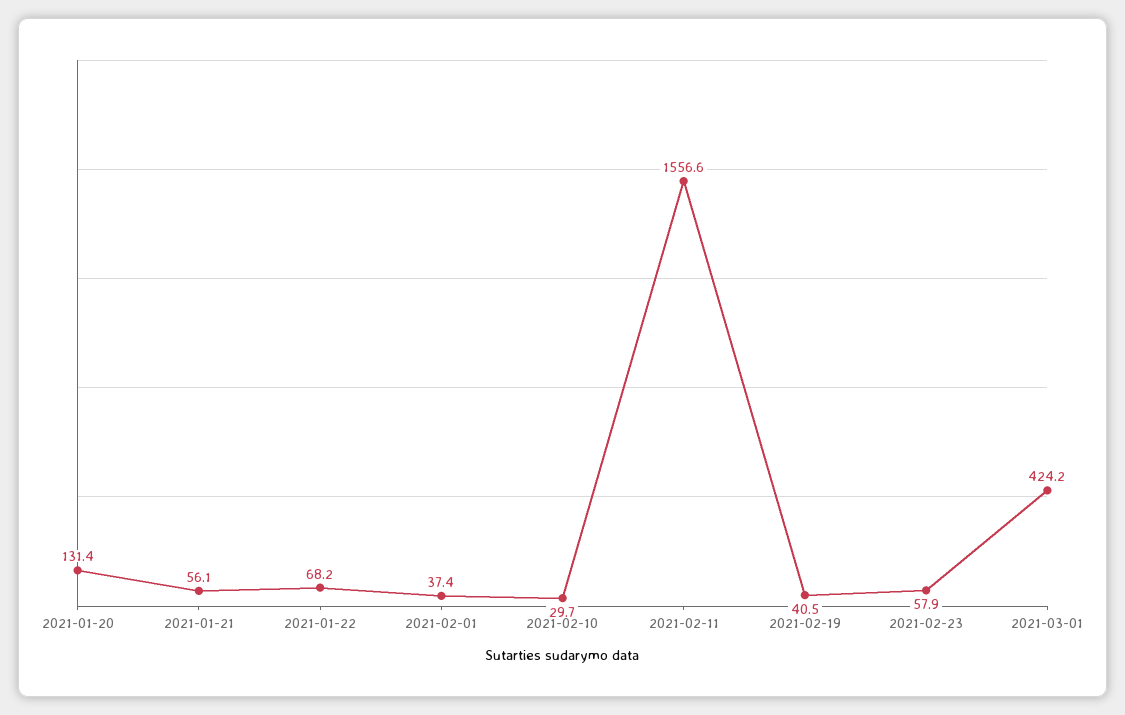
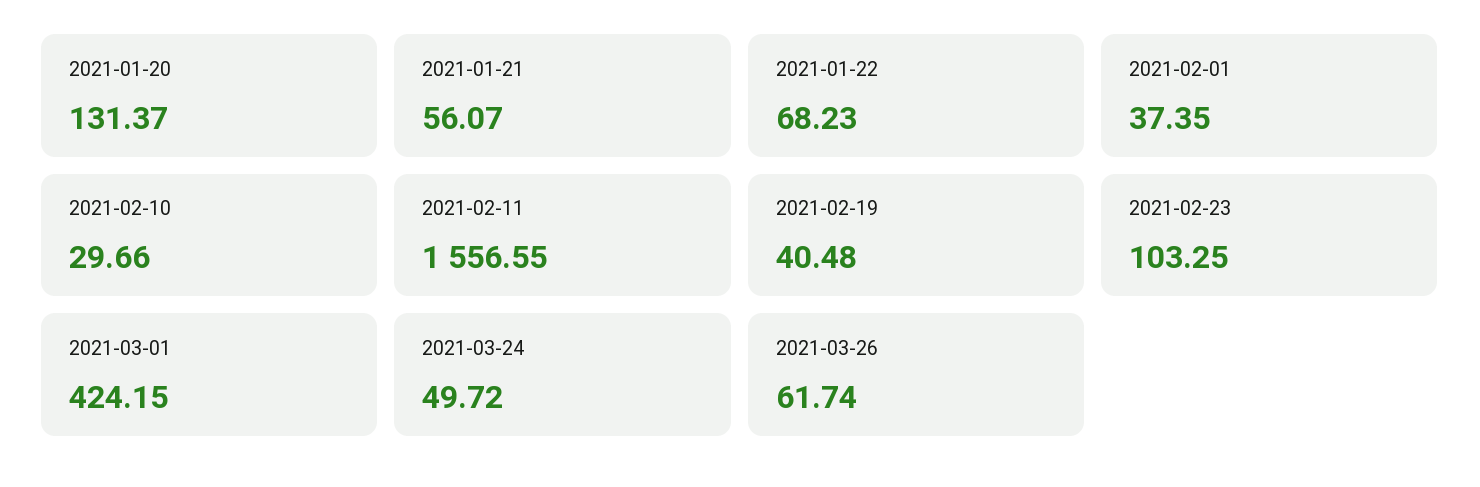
2021-02-23: 57.9 -> 103.25
2021-03-24: none -> 49.72
2021-03-26: none -> 61.74

